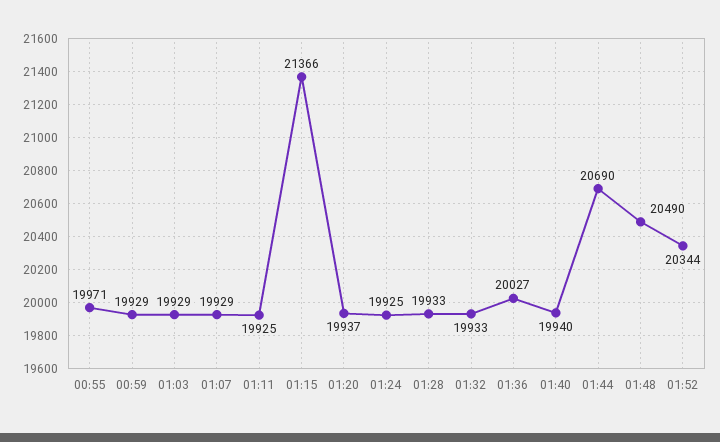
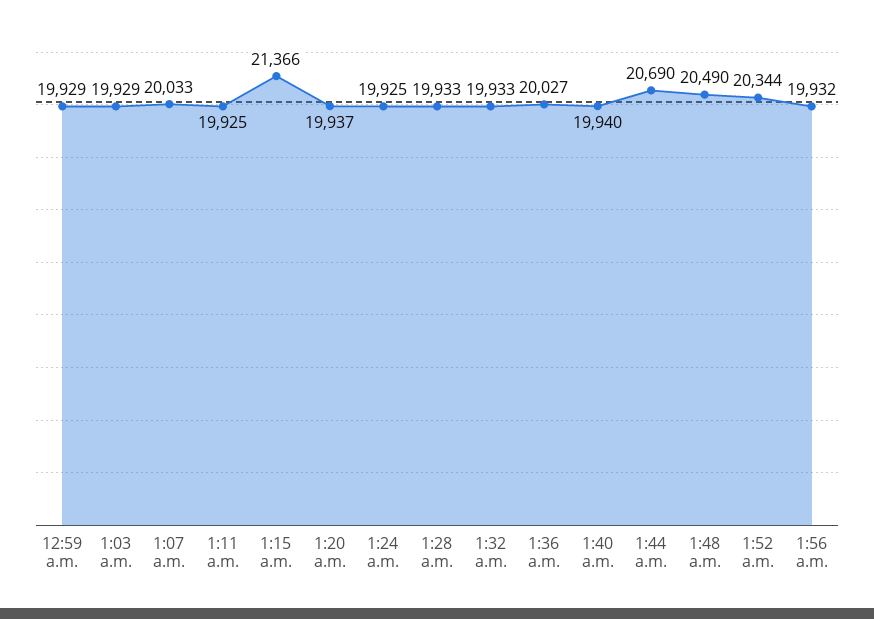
00:55: 19971 -> none
01:07: 19929 -> 20033
1:56 a.m.: none -> 19932

